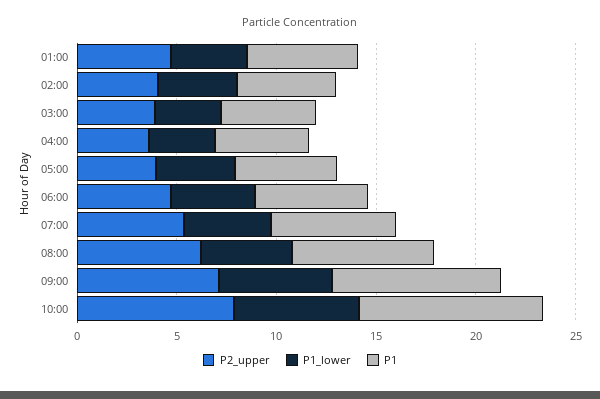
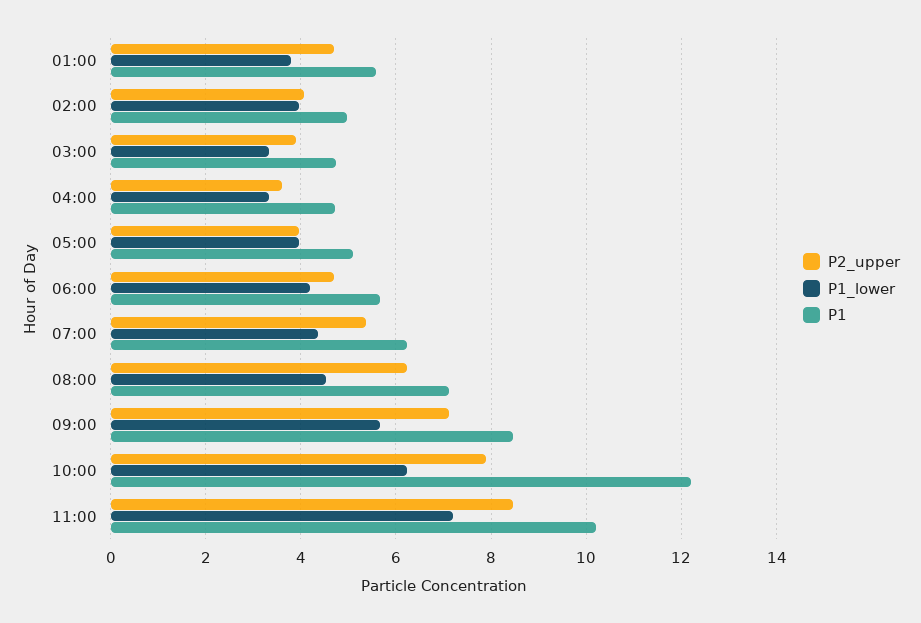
P1, 10:00: 9 -> 12.2
P2_upper, 11:00: none -> 8.4
P1_lower, 11:00: none -> 7.2
P1, 11:00: none -> 10.2

